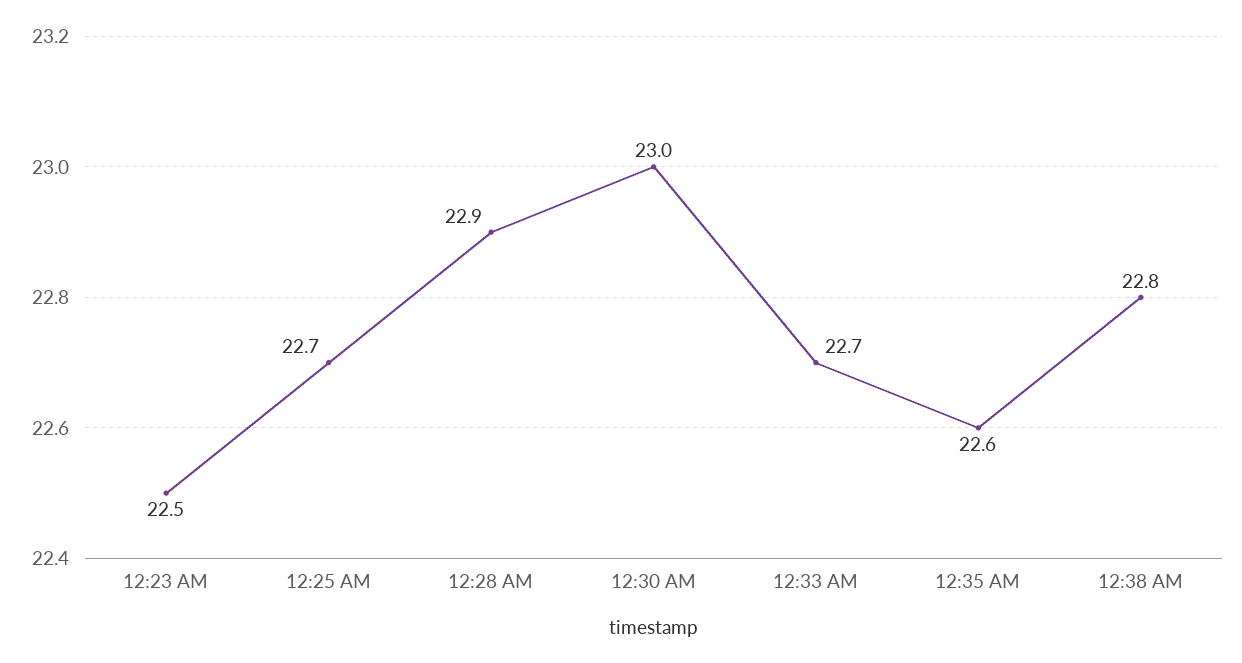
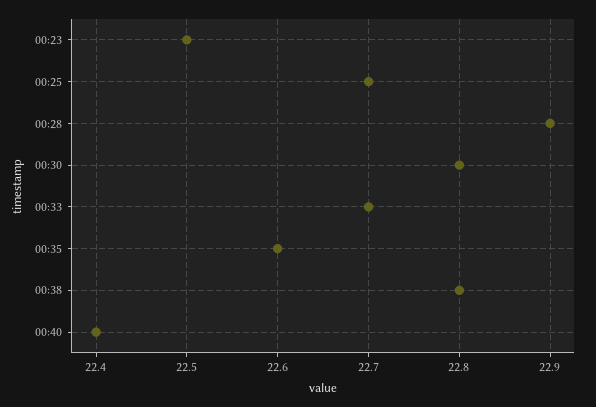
12:30 AM: 23 -> 22.8
00:40: none -> 22.4

